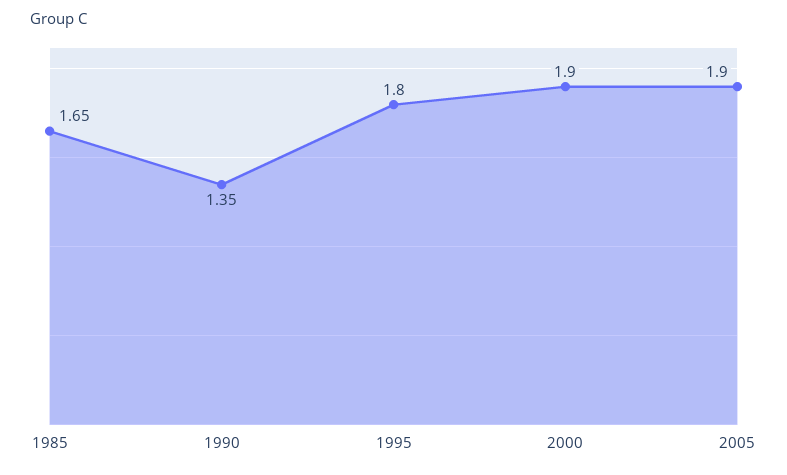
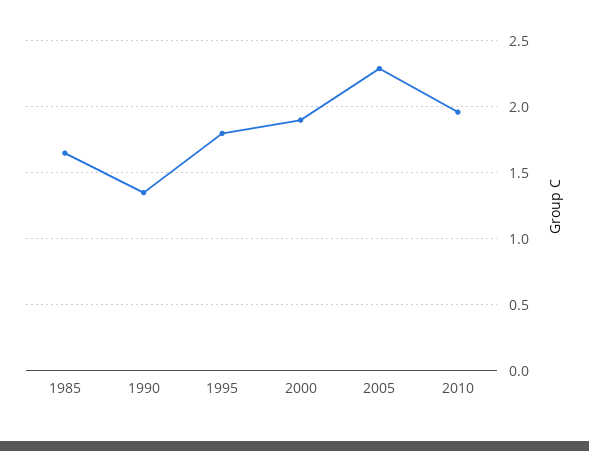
2005: 1.9 -> 2.3
2010: none -> 1.95

